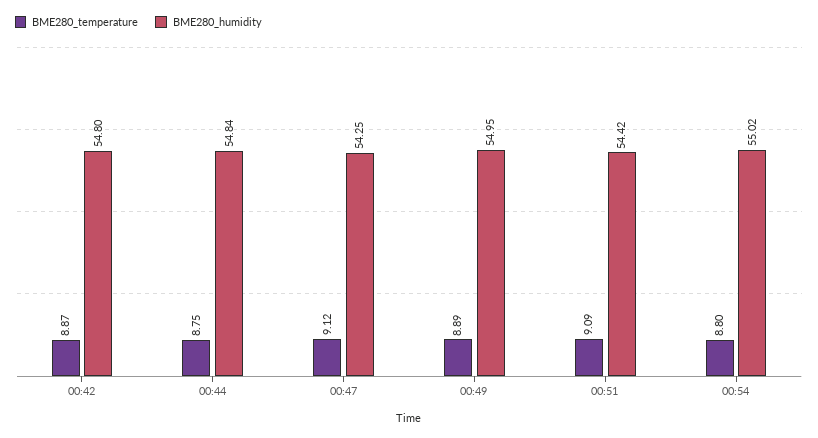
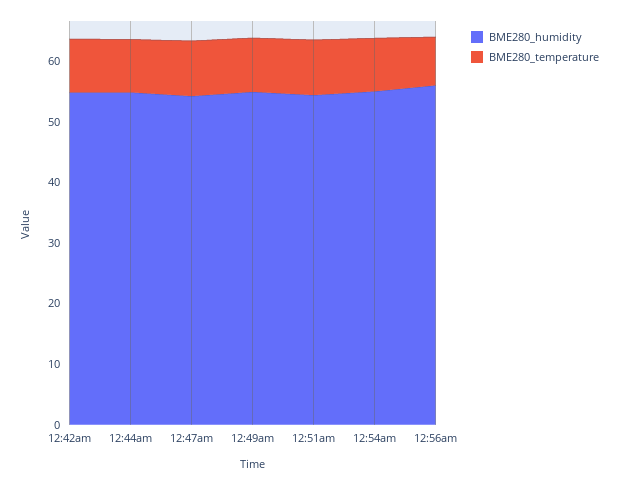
BME280_humidity, 12:56am: none -> 56
BME280_temperature, 12:56am: none -> 8

